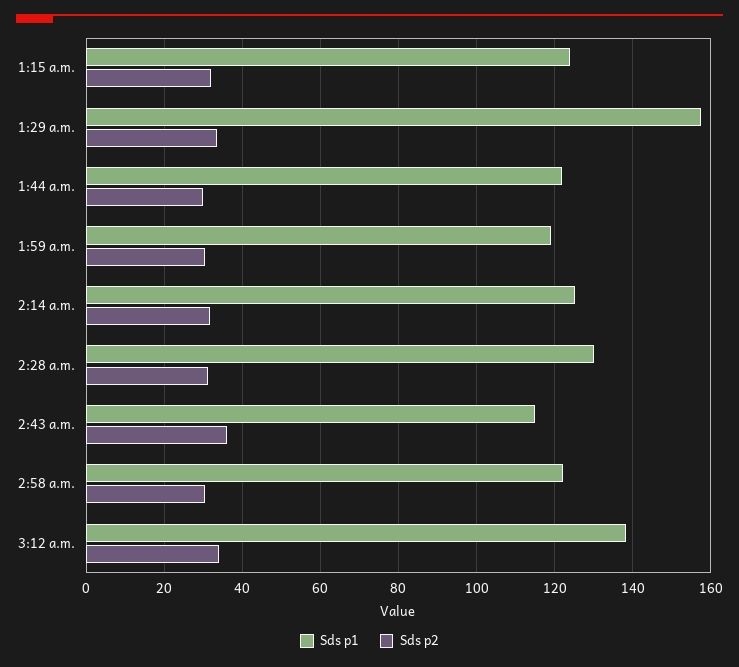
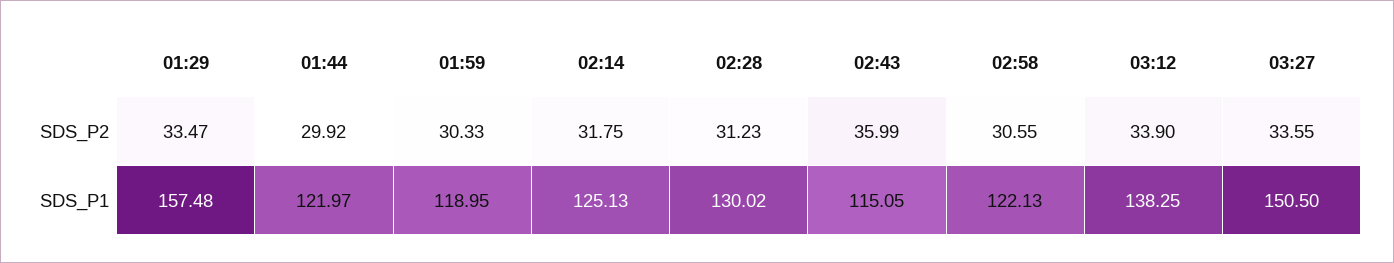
Sds p1, 1:15 a.m.: 124 -> none
Sds p2, 1:15 a.m.: 32 -> none
Sds p2, 03:27: none -> 33.55
Sds p1, 03:27: none -> 150.5

